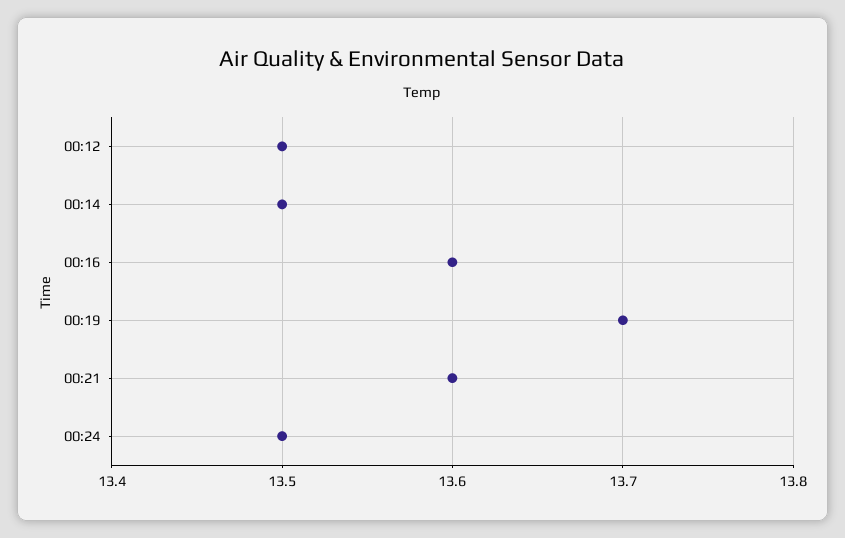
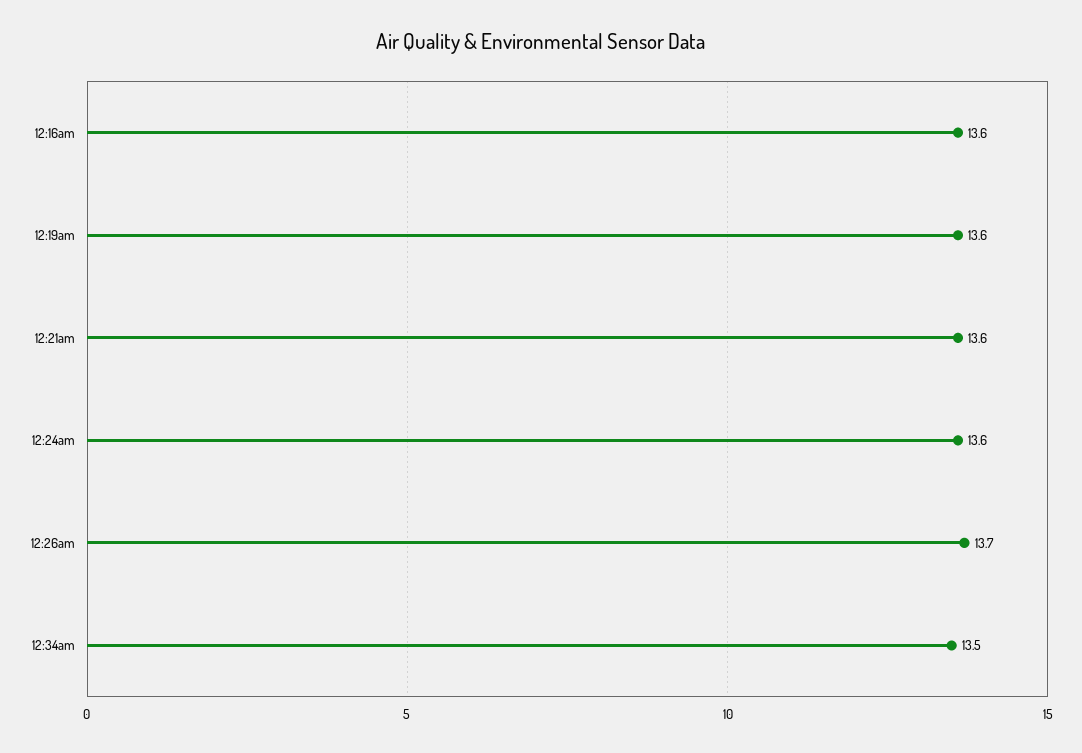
00:12: 13.5 -> none
00:14: 13.5 -> none
00:19: 13.7 -> 13.6
00:24: 13.5 -> 13.6
12:26am: none -> 13.7
12:34am: none -> 13.5

